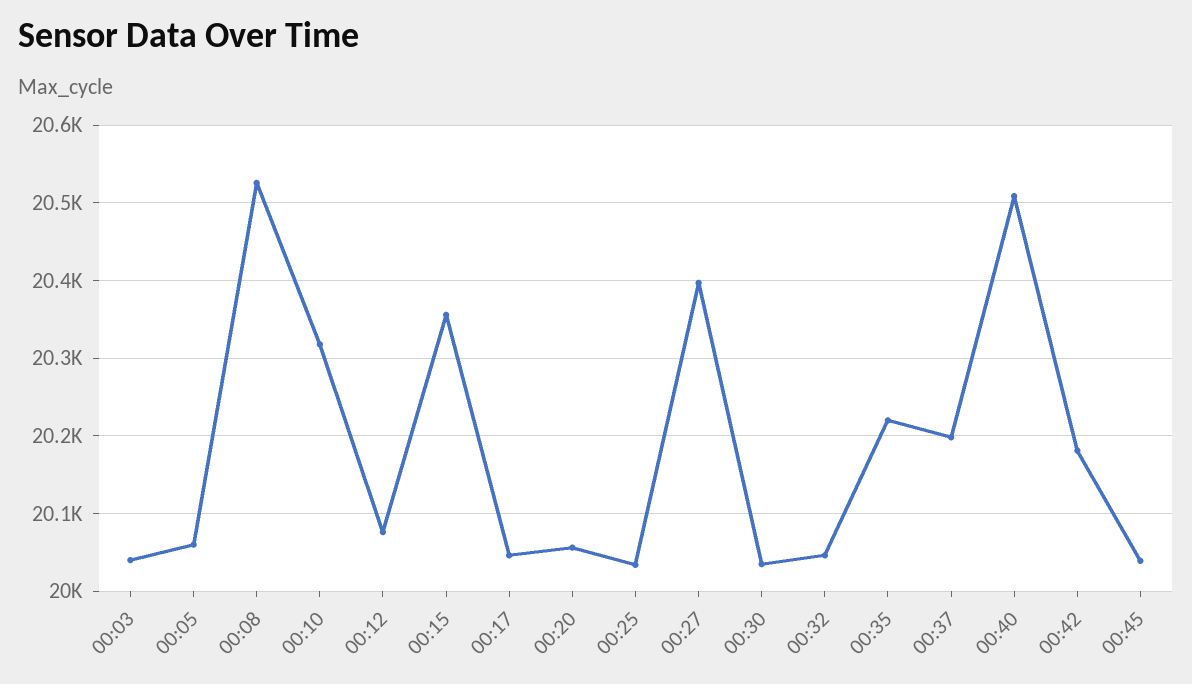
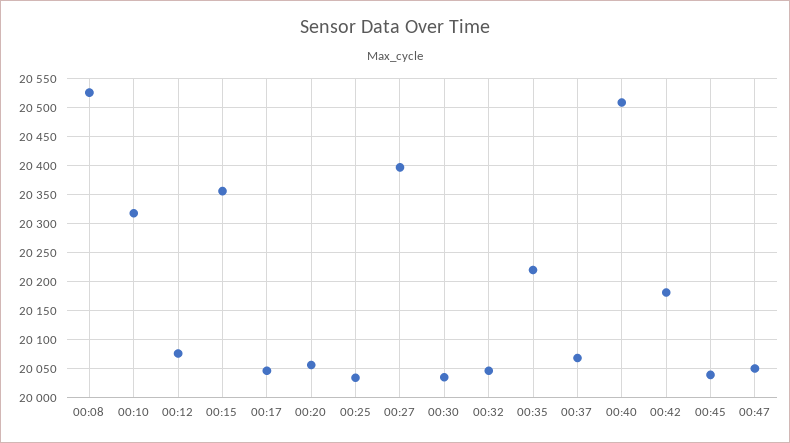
00:03: 20040 -> none
00:05: 20060 -> none
00:37: 20200 -> 20075
00:47: none -> 20050

